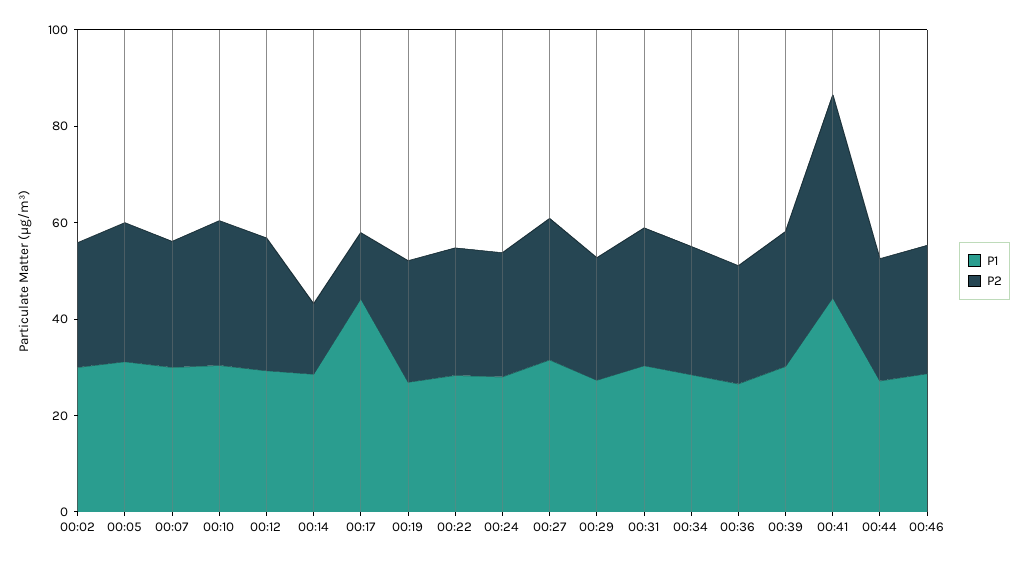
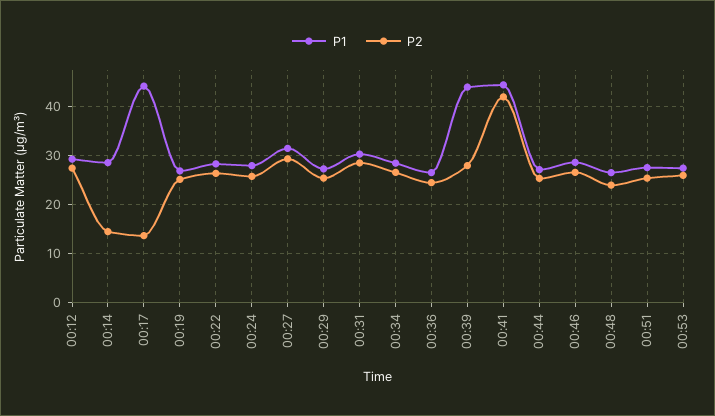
P1, 00:02: 30 -> none
P2, 00:02: 25 -> none
P1, 00:05: 30 -> none
P2, 00:05: 30 -> none
P1, 00:07: 30 -> none
P2, 00:07: 25 -> none
P1, 00:10: 30 -> none
P2, 00:10: 30 -> none
P1, 00:39: 30 -> 44
P1, 00:48: none -> 26
P2, 00:48: none -> 24
P1, 00:51: none -> 28
P2, 00:51: none -> 26
P1, 00:53: none -> 28
P2, 00:53: none -> 26

